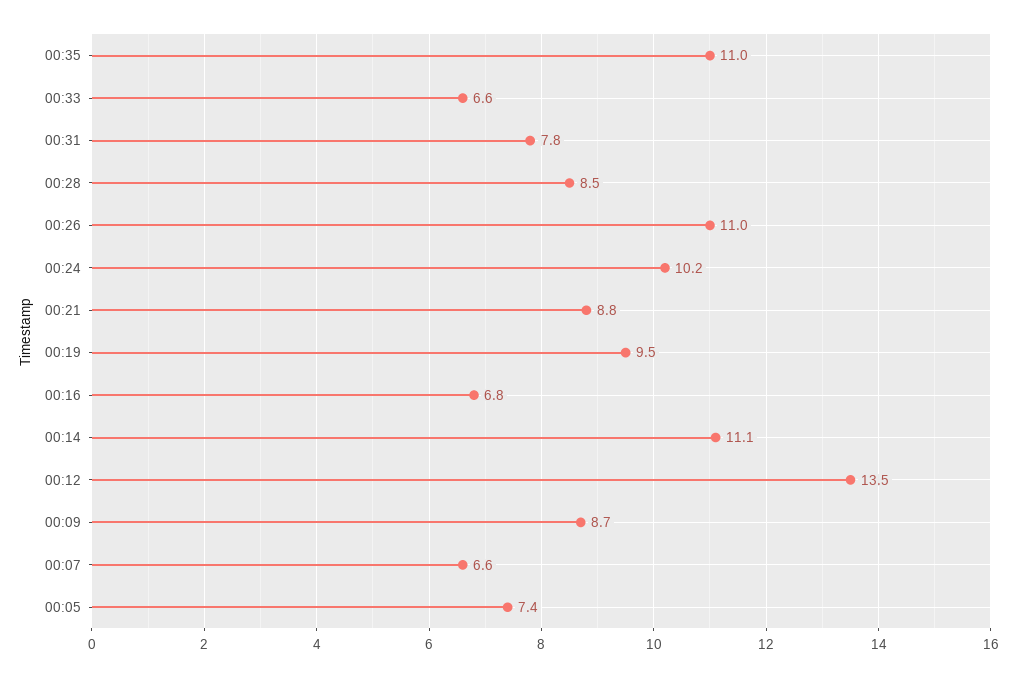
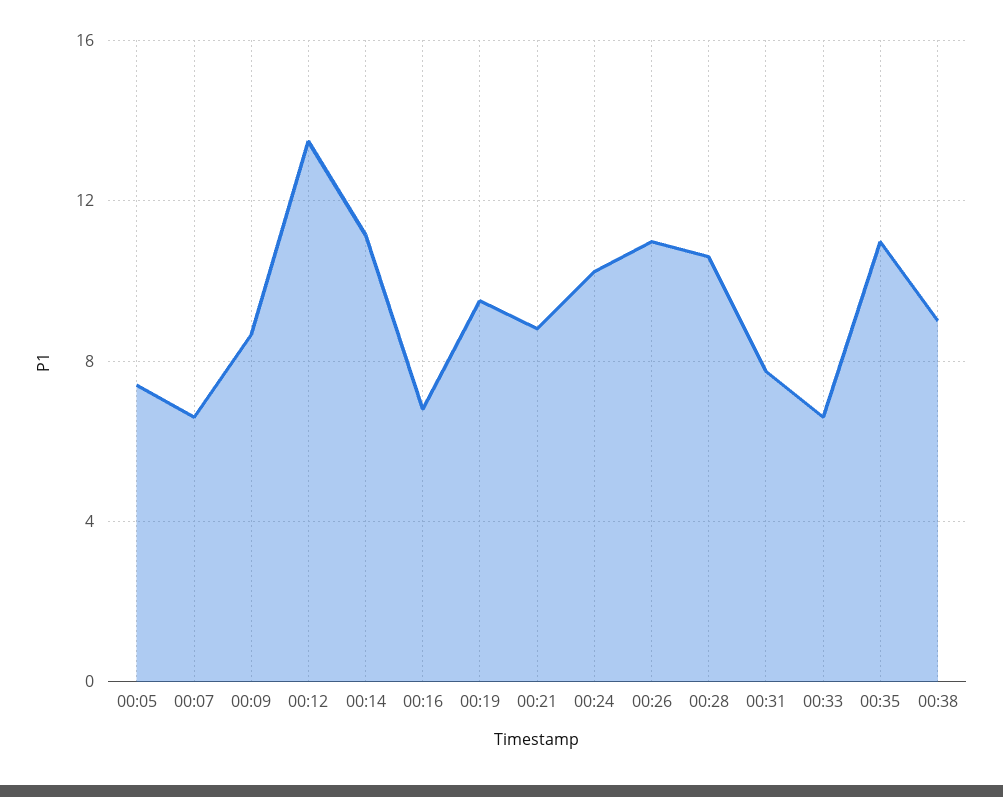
00:28: 8.5 -> 10.5
00:38: none -> 9

